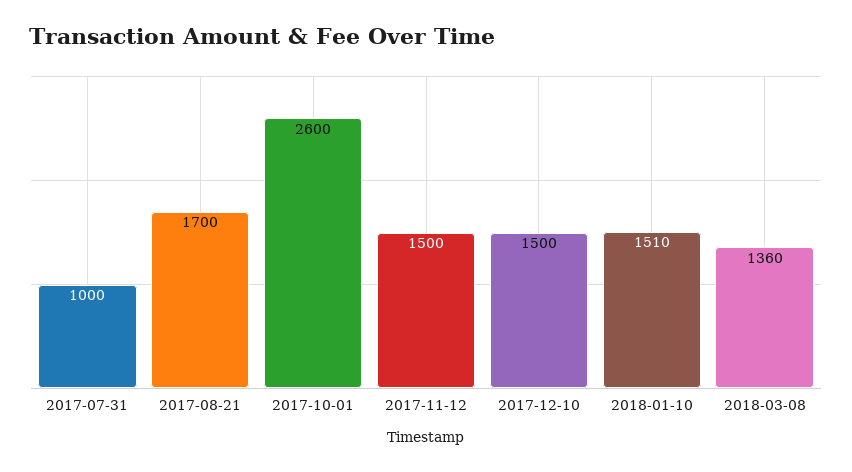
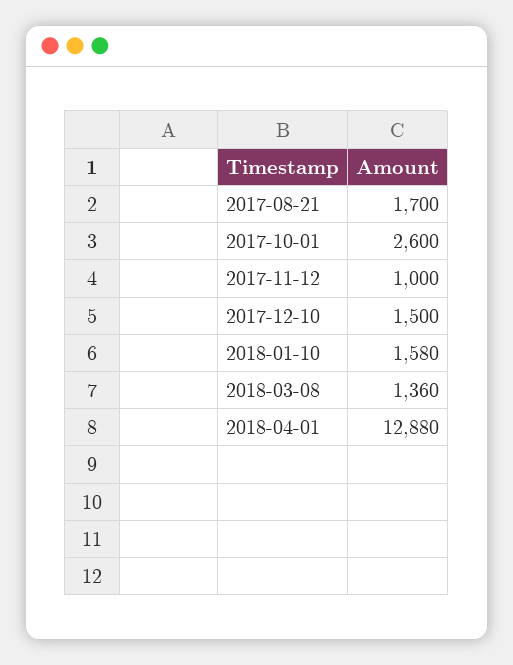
2017-07-31: 1000 -> none
2017-11-12: 1500 -> 1000
2018-01-10: 1510 -> 1580
2018-04-01: none -> 12880

